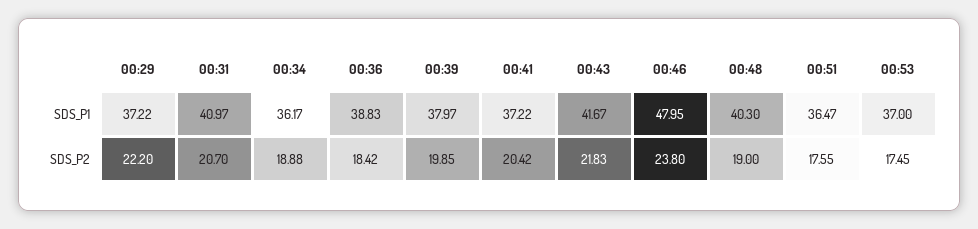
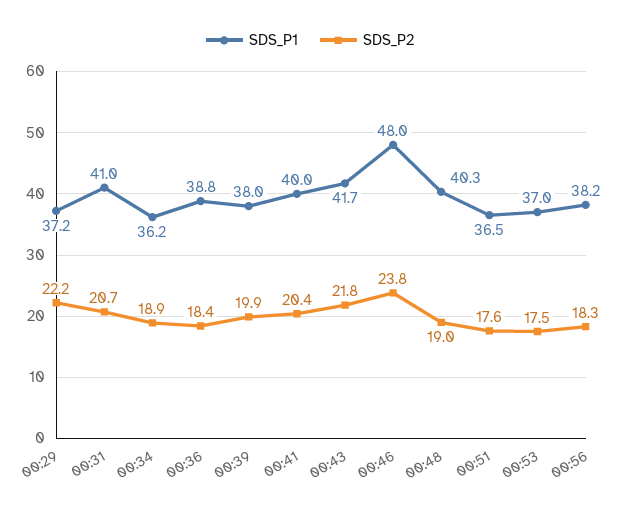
SDS_P1, 00:41: 37.22 -> 40
SDS_P1, 00:56: none -> 38.2
SDS_P2, 00:56: none -> 18.3

